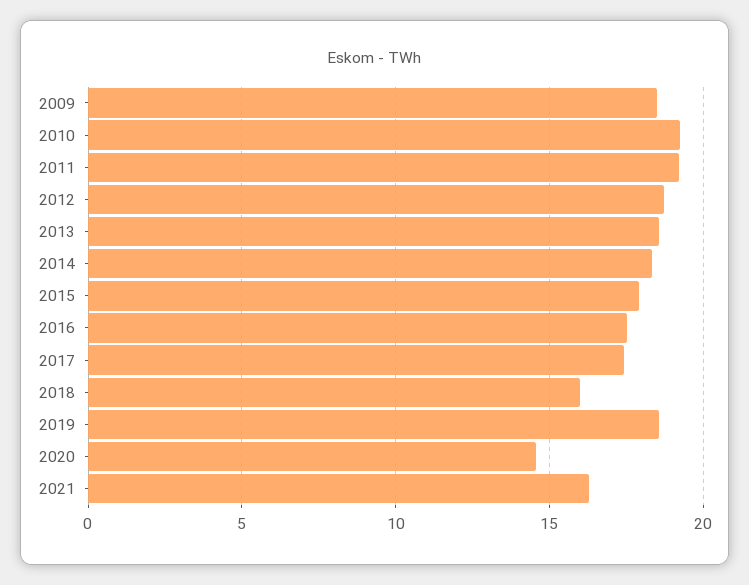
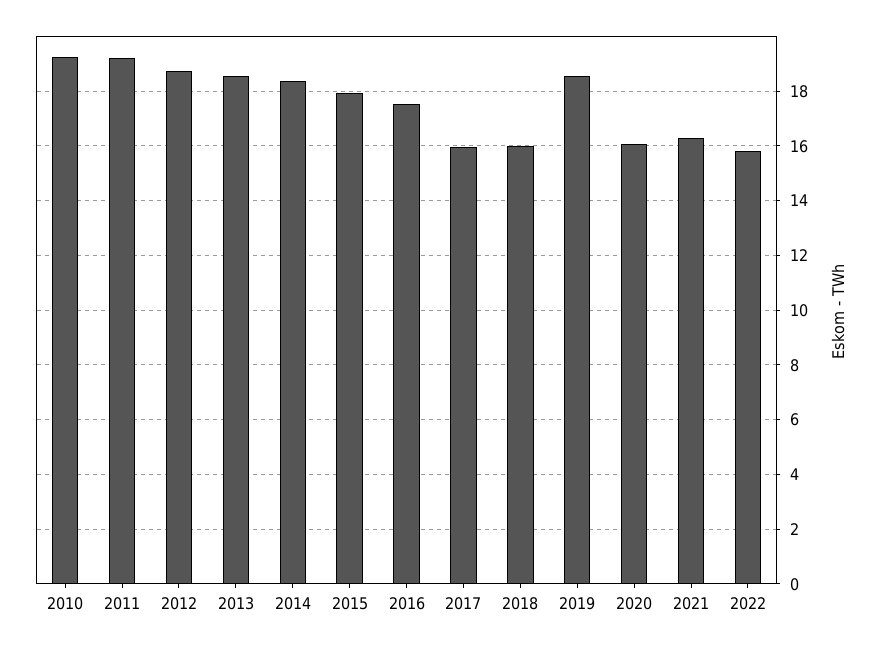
2009: 18.5 -> none
2017: 17.5 -> 16
2020: 14.5 -> 16
2022: none -> 15.75

